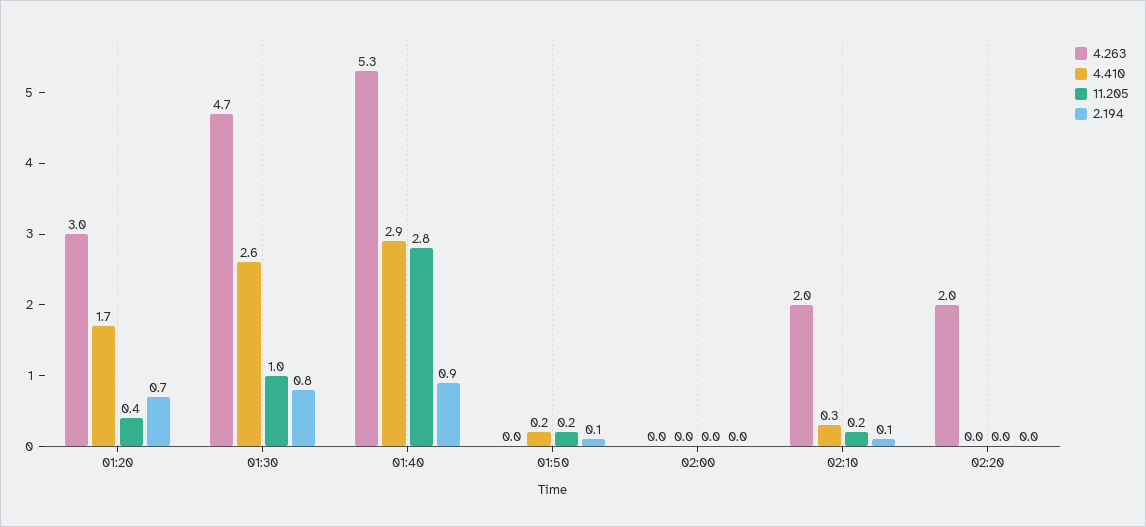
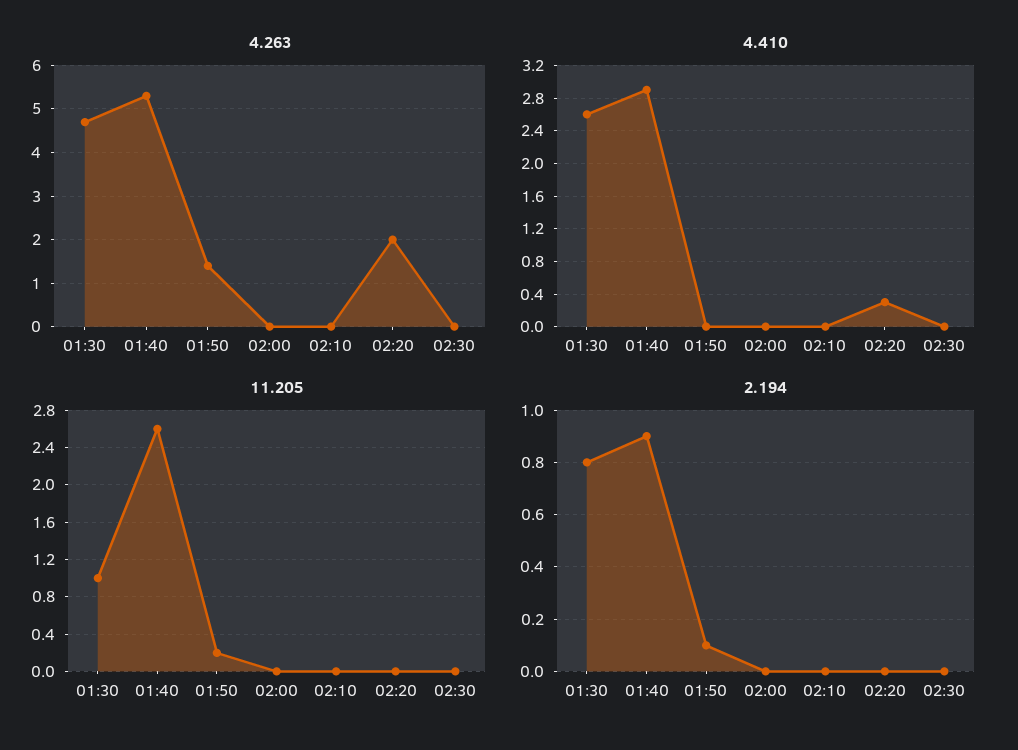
4.263, 01:20: 3 -> none
4.410, 01:20: 1.7 -> none
11.205, 01:20: 0.4 -> none
2.194, 01:20: 0.7 -> none
11.205, 01:40: 2.8 -> 2.6
4.263, 01:50: 0 -> 1.5
4.410, 01:50: 0.2 -> 0
4.263, 02:10: 2 -> 0
4.410, 02:10: 0.3 -> 0
11.205, 02:10: 0.2 -> 0
2.194, 02:10: 0.1 -> 0
4.410, 02:20: 0 -> 0.3
4.263, 02:30: none -> 0
4.410, 02:30: none -> 0
11.205, 02:30: none -> 0
2.194, 02:30: none -> 0

